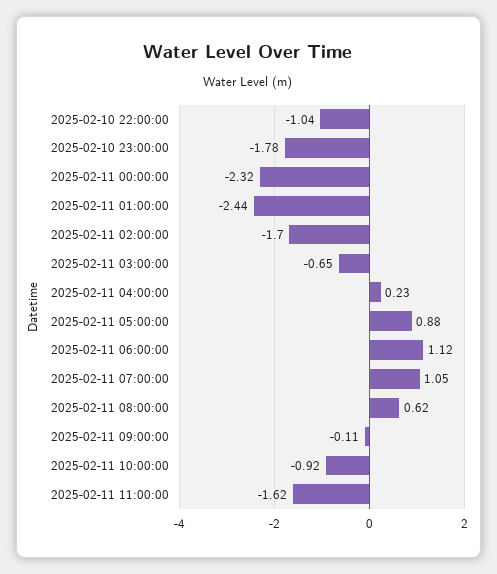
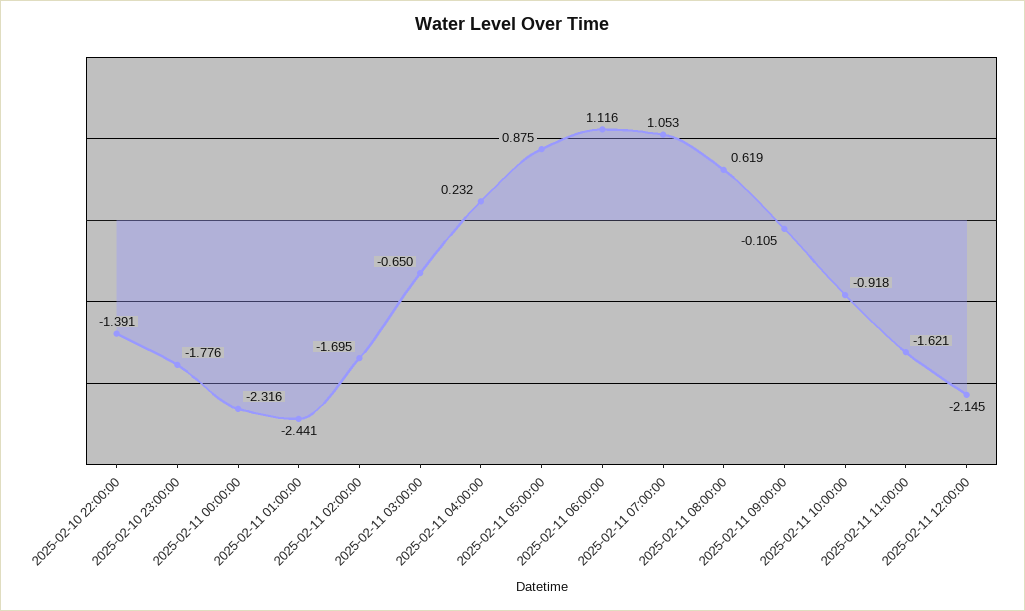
2025-02-10 22:00:00: -1.04 -> -1.391
2025-02-11 12:00:00: none -> -2.145

